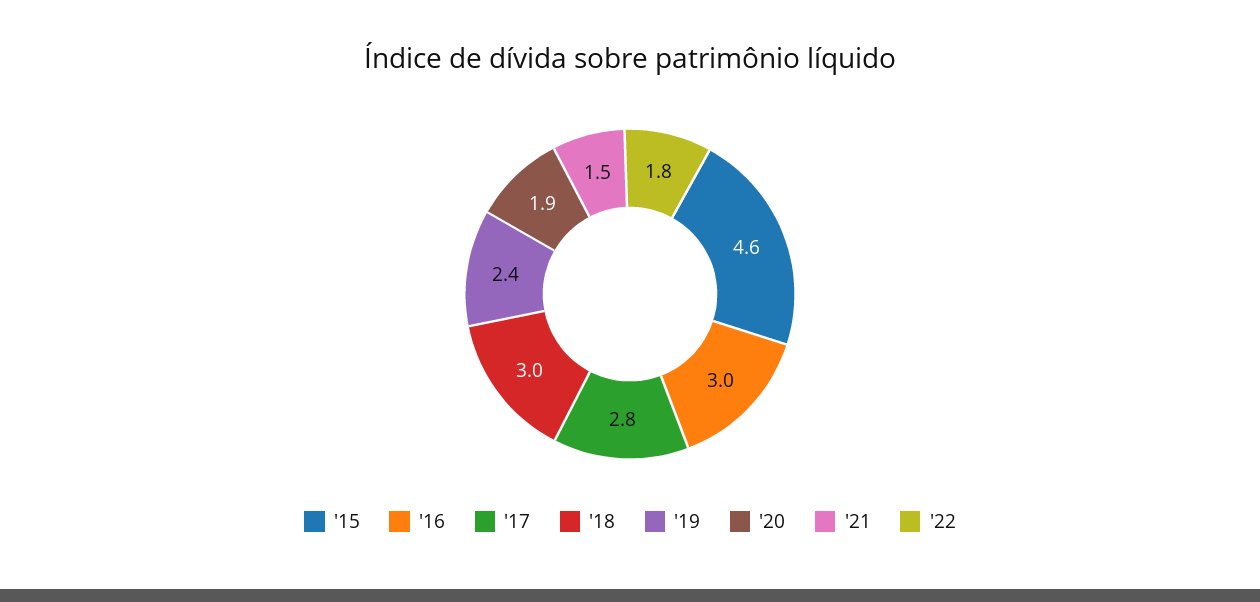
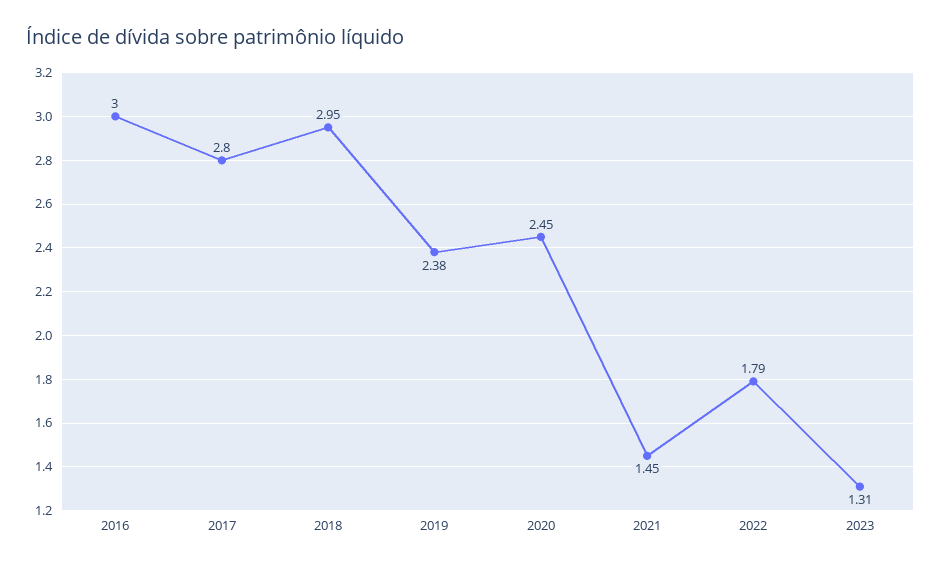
'15: 4.6 -> none
'20: 1.9 -> 2.45
2023: none -> 1.31

